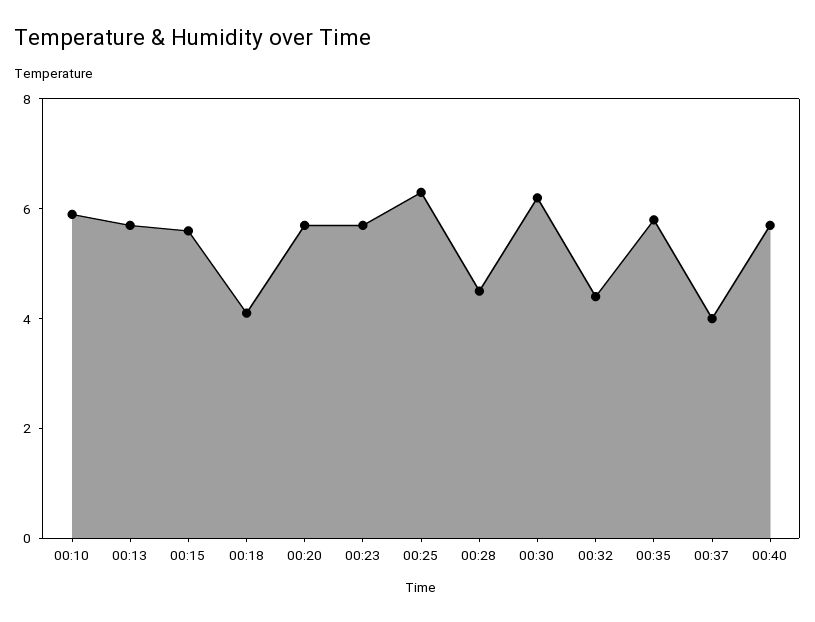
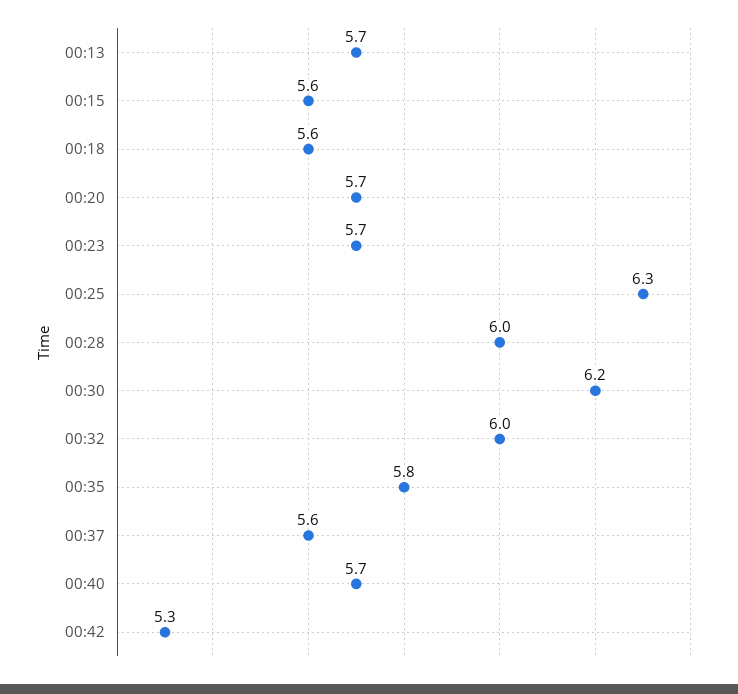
00:10: 6 -> none
00:18: 4 -> 5.6
00:28: 4.5 -> 6
00:32: 4.5 -> 6
00:37: 4 -> 5.6
00:42: none -> 5.3

